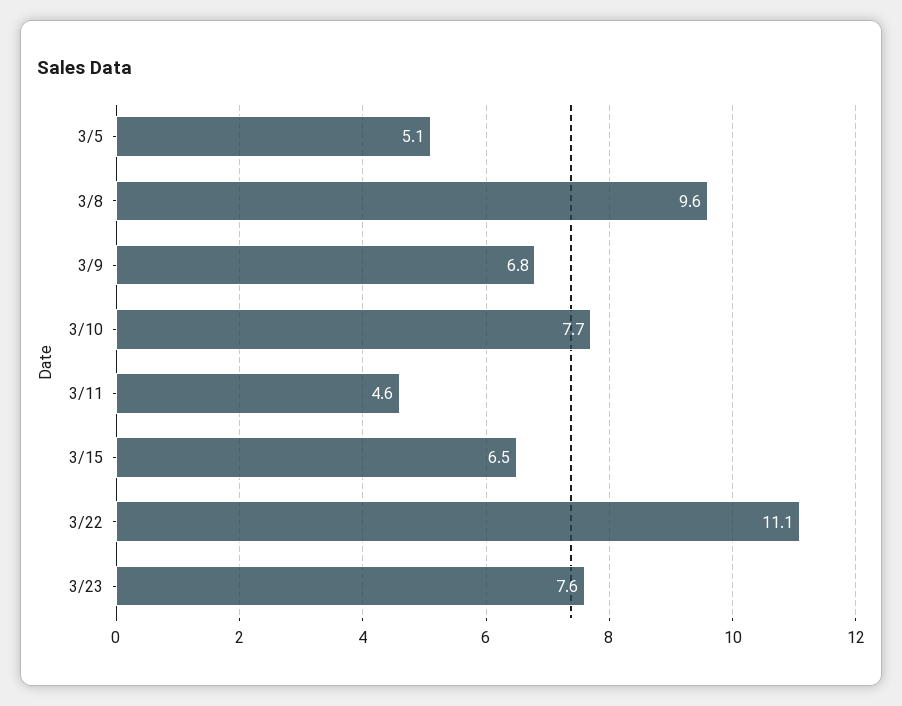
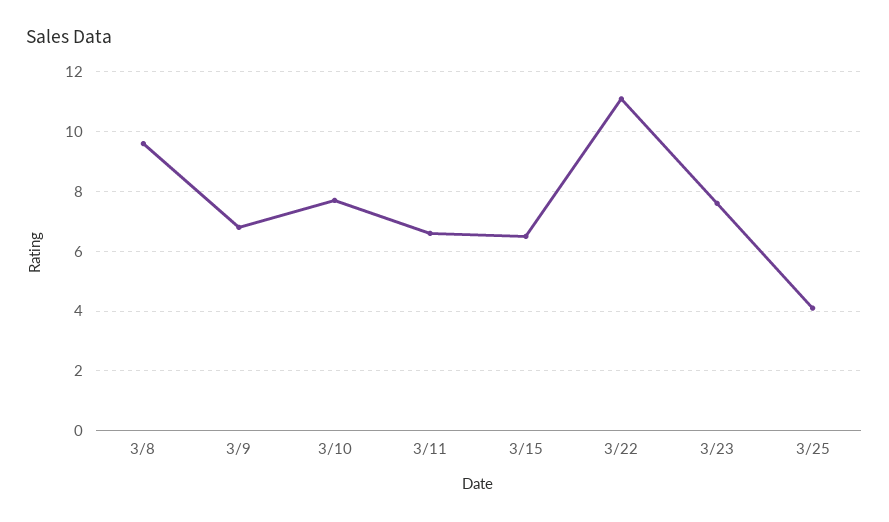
3/5: 5.1 -> none
3/11: 4.6 -> 6.5
3/25: none -> 4

